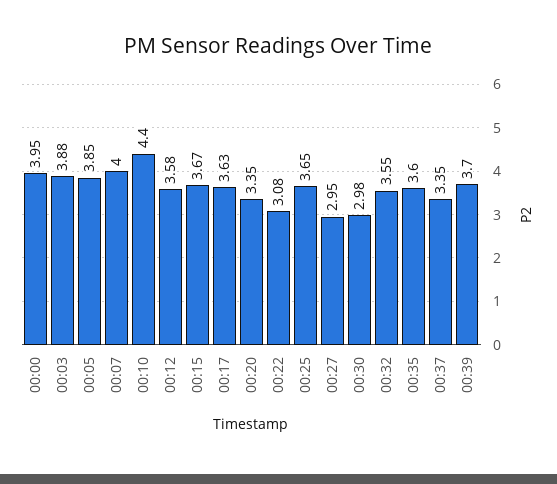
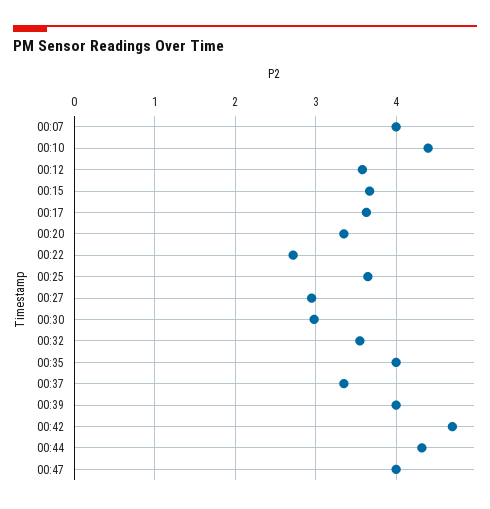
00:00: 3.95 -> none
00:03: 3.88 -> none
00:05: 3.85 -> none
00:22: 3.08 -> 2.7
00:35: 3.6 -> 4
00:39: 3.7 -> 4
00:42: none -> 4.7
00:44: none -> 4.3
00:47: none -> 4

